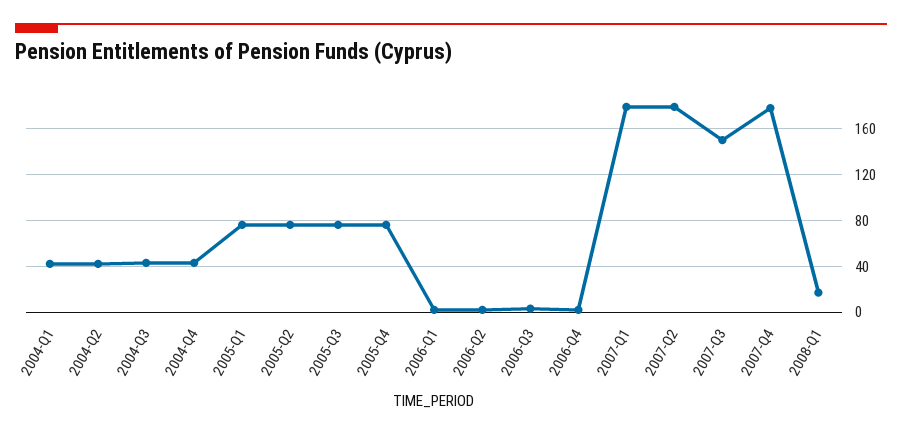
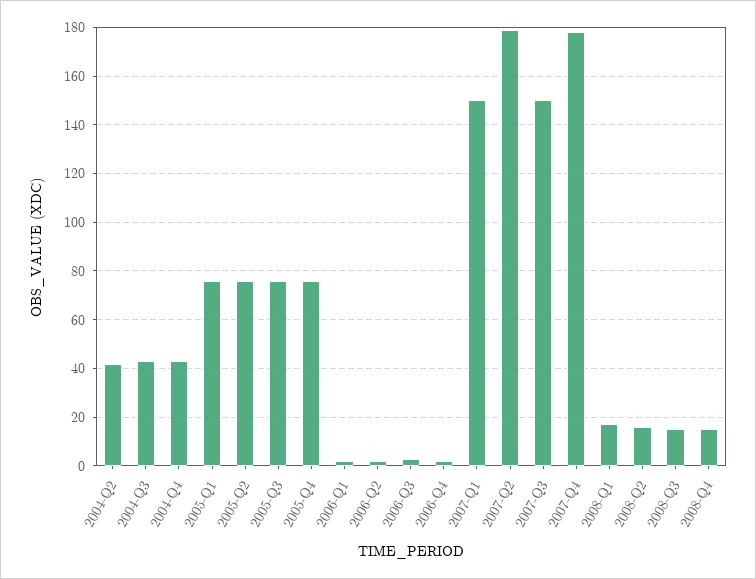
2004-Q1: 40 -> none
2007-Q1: 180 -> 150
2008-Q2: none -> 15
2008-Q3: none -> 15
2008-Q4: none -> 15

